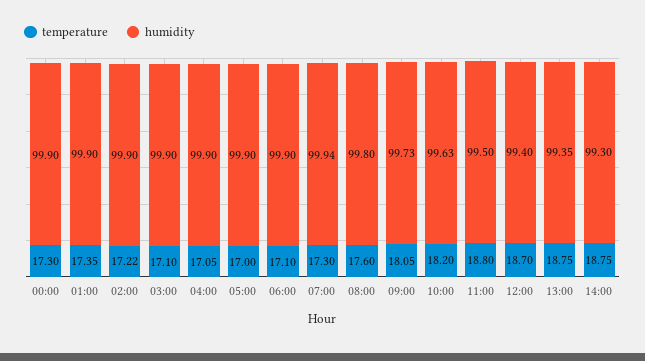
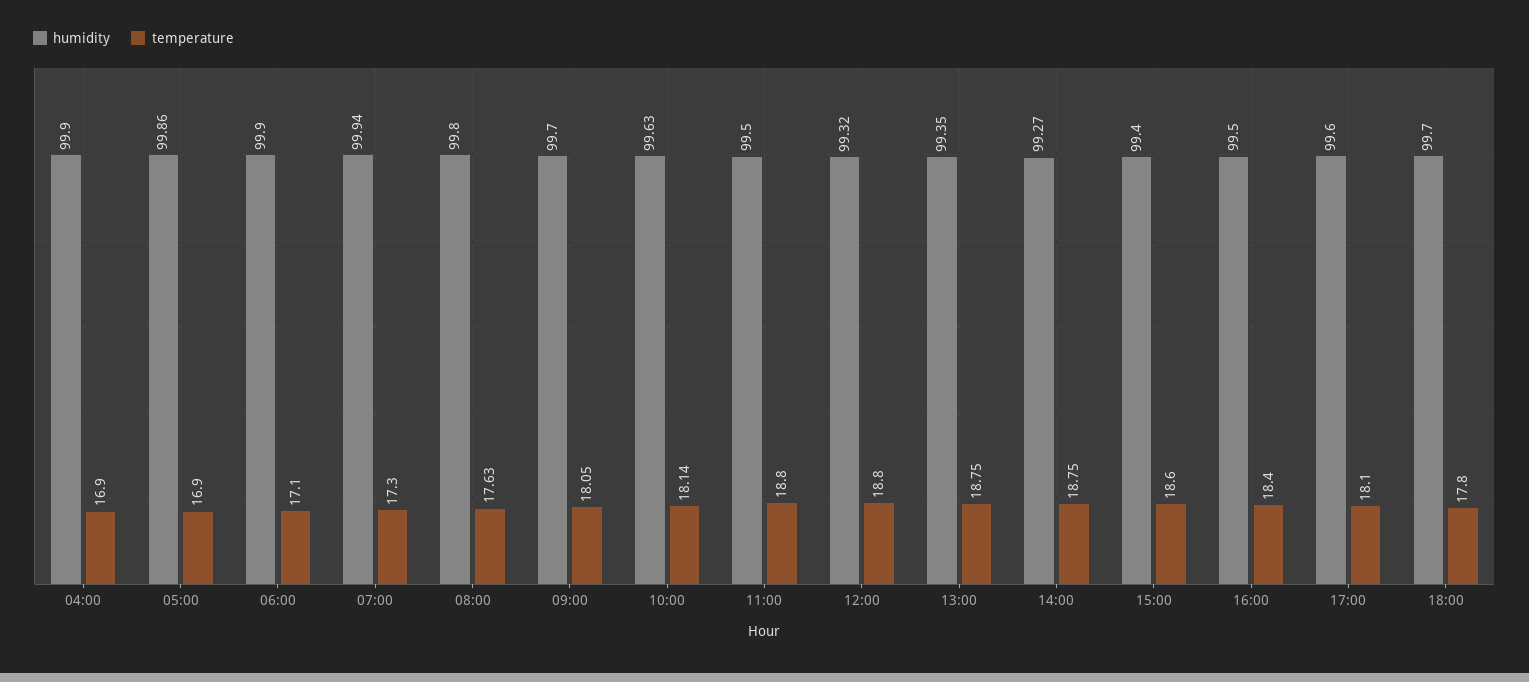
temperature, 00:00: 17.3 -> none
humidity, 00:00: 99.9 -> none
temperature, 01:00: 17.35 -> none
humidity, 01:00: 99.9 -> none
temperature, 02:00: 17.22 -> none
humidity, 02:00: 99.9 -> none
temperature, 03:00: 17.1 -> none
humidity, 03:00: 99.9 -> none
temperature, 04:00: 17.05 -> 16.9
temperature, 05:00: 17 -> 16.9
humidity, 05:00: 99.9 -> 99.86
temperature, 08:00: 17.6 -> 17.63
humidity, 09:00: 99.73 -> 99.7
temperature, 10:00: 18.2 -> 18.14
temperature, 12:00: 18.7 -> 18.8
humidity, 12:00: 99.4 -> 99.32
humidity, 14:00: 99.3 -> 99.27
humidity, 15:00: none -> 99.4
temperature, 15:00: none -> 18.6
humidity, 16:00: none -> 99.5
temperature, 16:00: none -> 18.4
humidity, 17:00: none -> 99.6
temperature, 17:00: none -> 18.1
humidity, 18:00: none -> 99.7
temperature, 18:00: none -> 17.8

